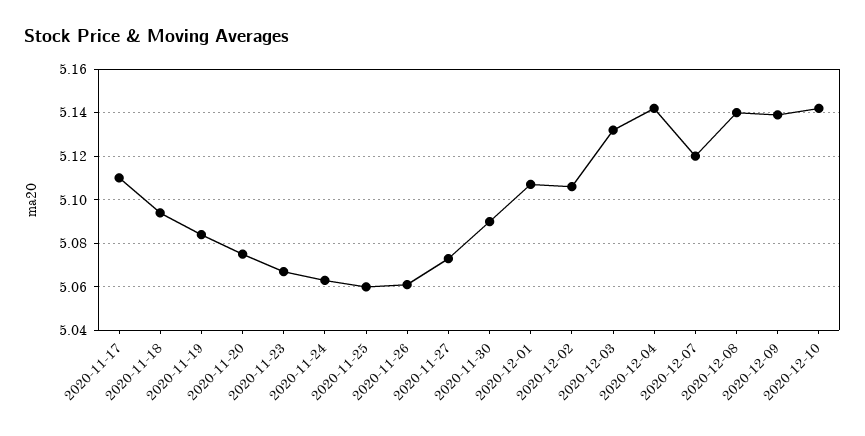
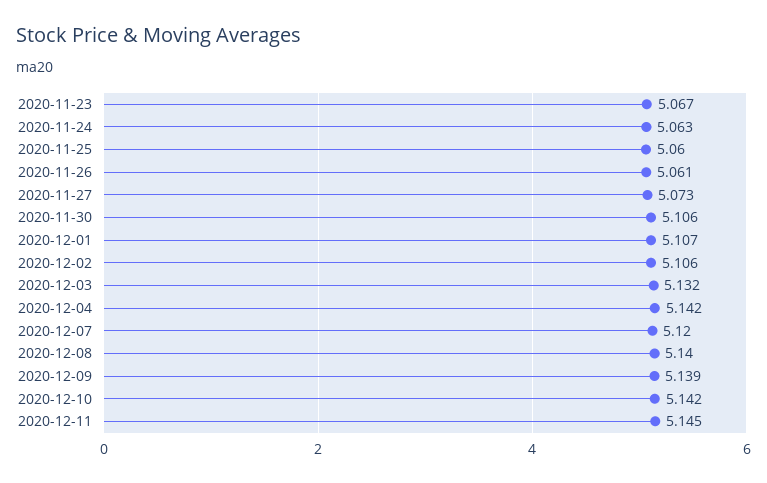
2020-11-17: 5.11 -> none
2020-11-18: 5.095 -> none
2020-11-19: 5.085 -> none
2020-11-20: 5.075 -> none
2020-11-30: 5.09 -> 5.106
2020-12-11: none -> 5.145

